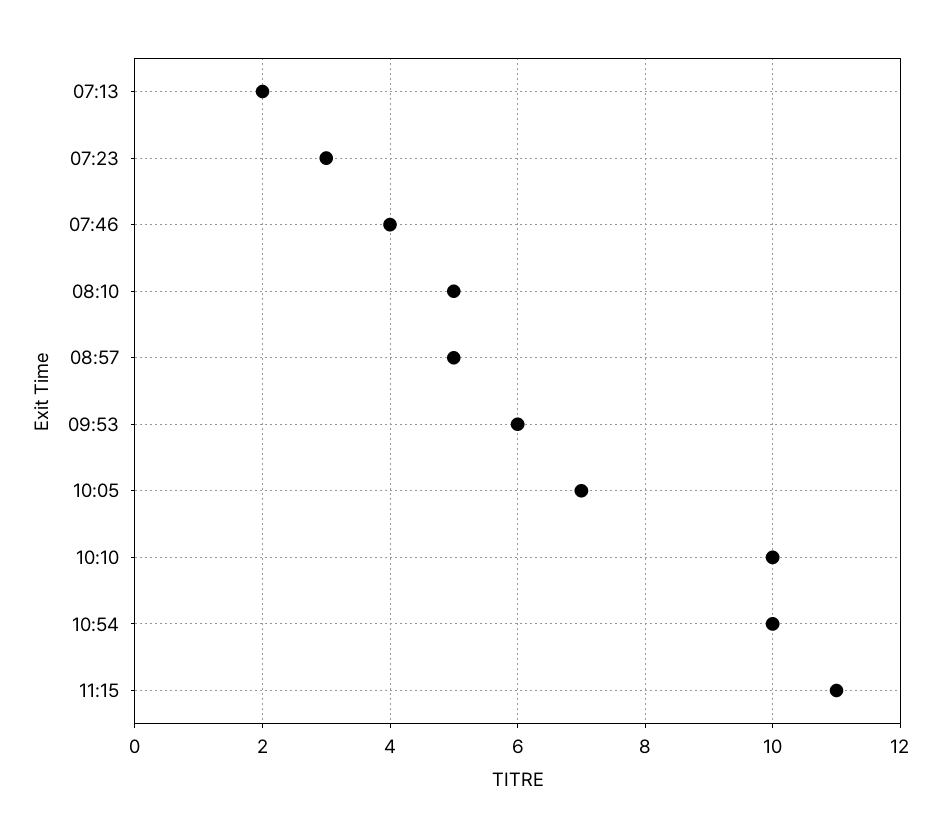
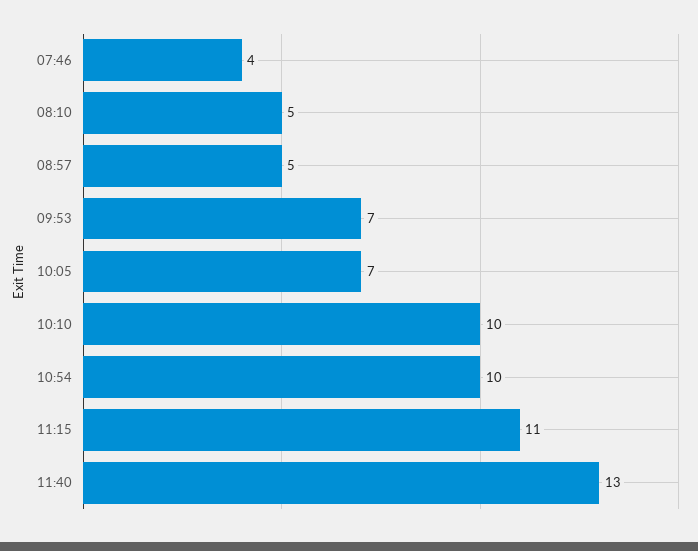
07:13: 2 -> none
07:23: 3 -> none
09:53: 6 -> 7
11:40: none -> 13

